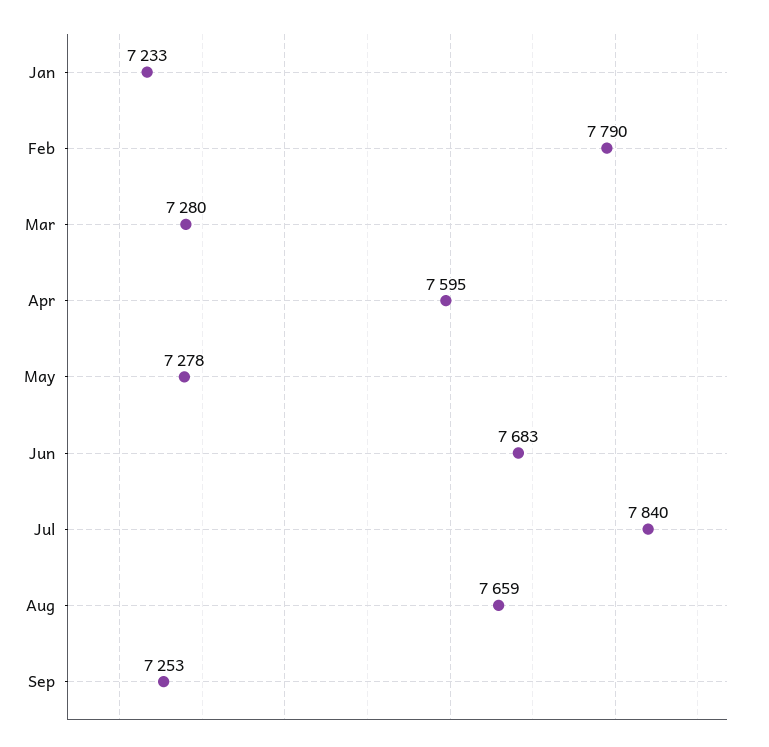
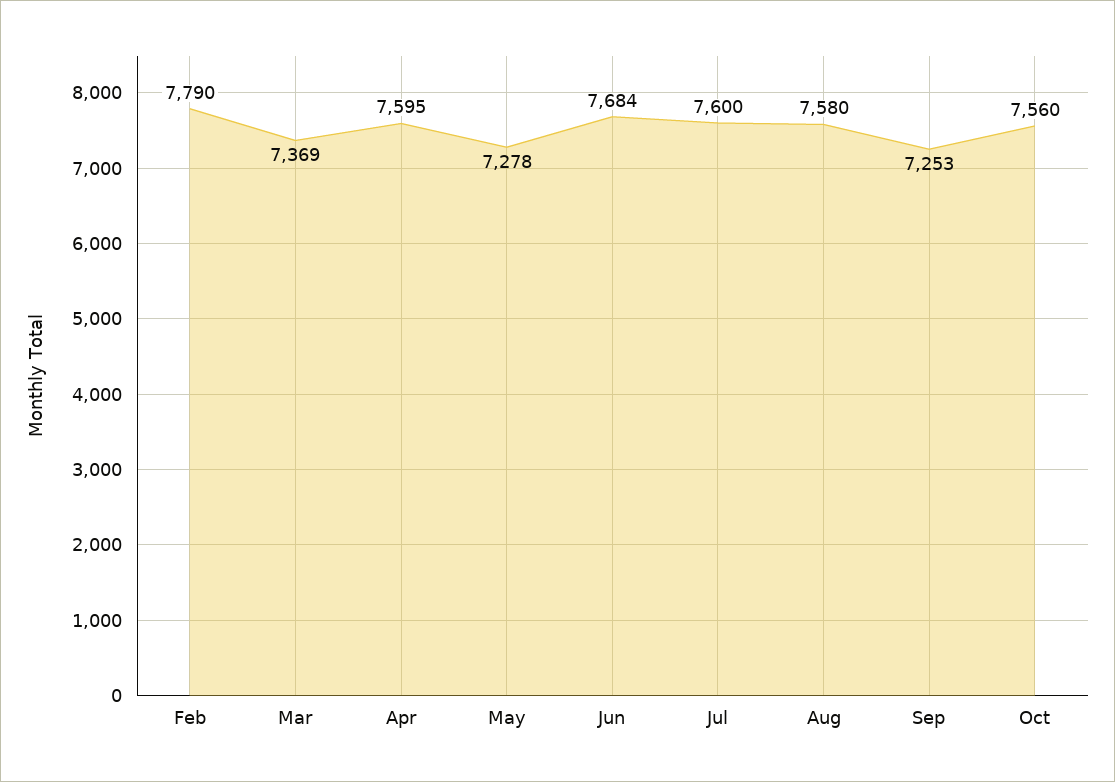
Jan: 7233 -> none
Mar: 7280 -> 7369
Jun: 7683 -> 7684
Jul: 7840 -> 7600
Aug: 7659 -> 7580
Oct: none -> 7560

